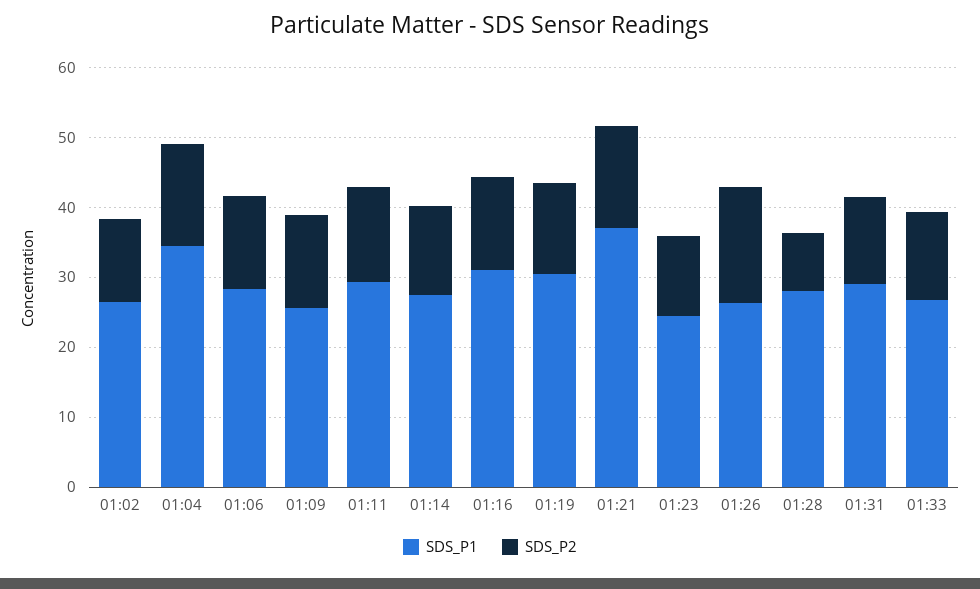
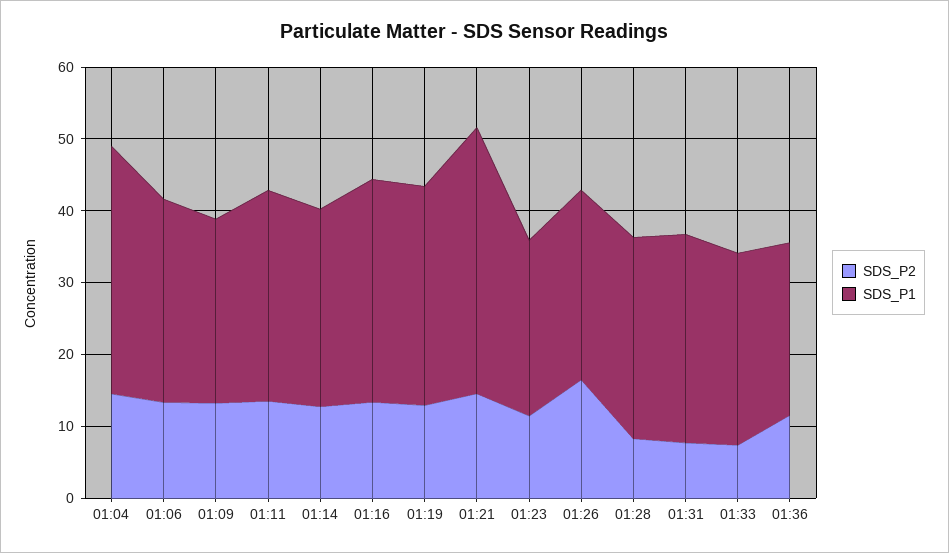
SDS_P1, 01:02: 26 -> none
SDS_P2, 01:02: 12 -> none
SDS_P2, 01:31: 12 -> 8
SDS_P2, 01:33: 12 -> 8
SDS_P2, 01:36: none -> 12
SDS_P1, 01:36: none -> 24

